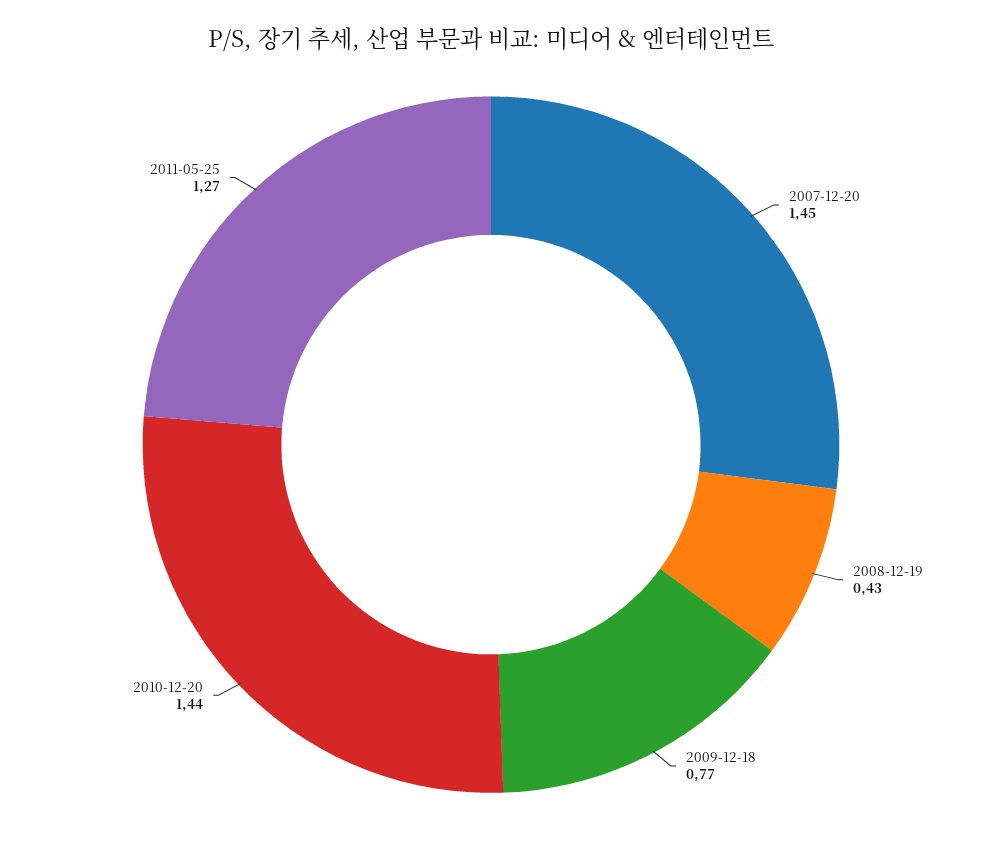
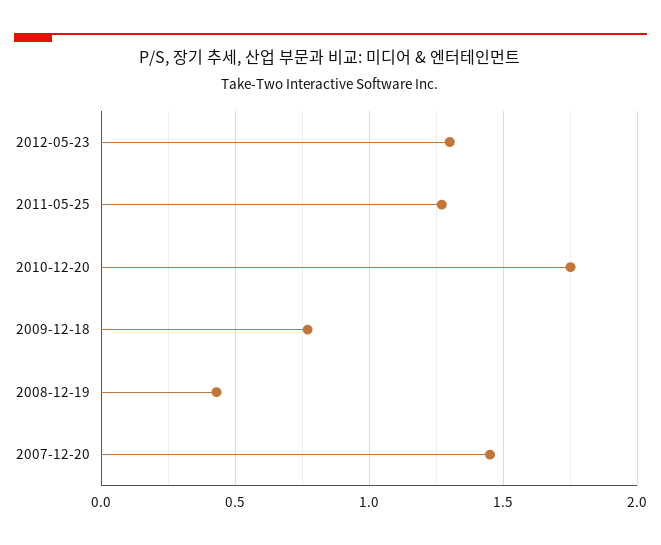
2010-12-20: 1.44 -> 1.75
2012-05-23: none -> 1.3

